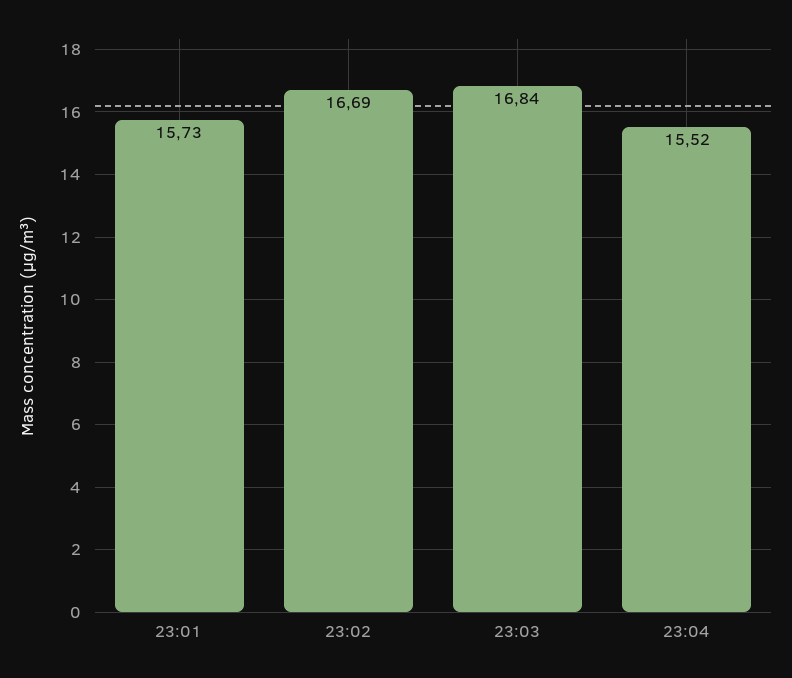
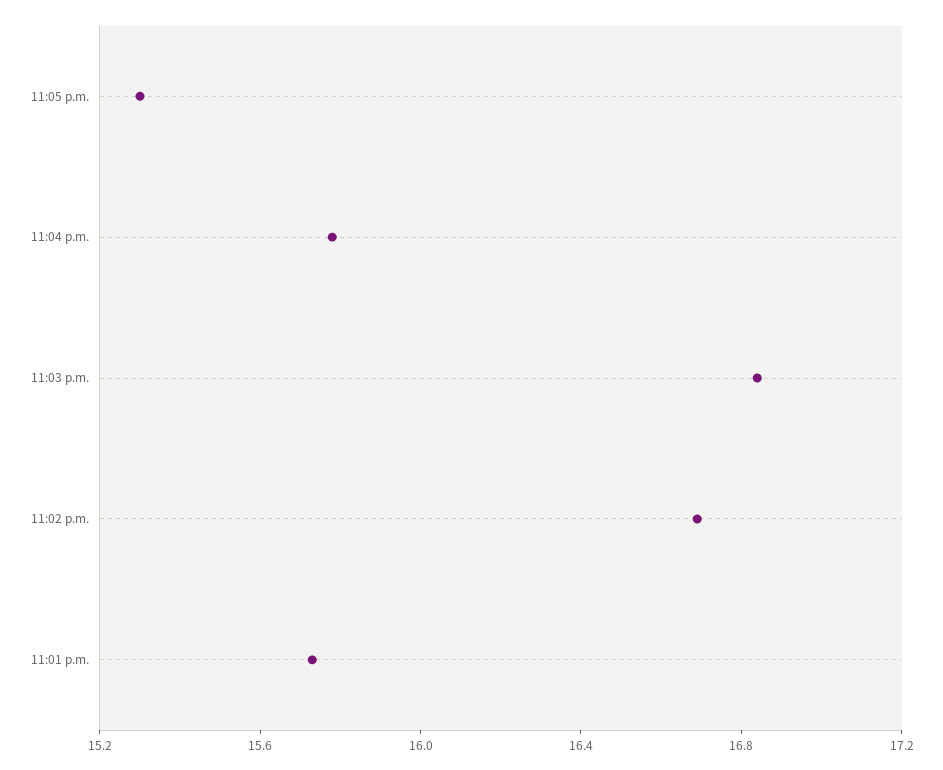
23:04: 15.52 -> 15.8
11:05 p.m.: none -> 15.3

